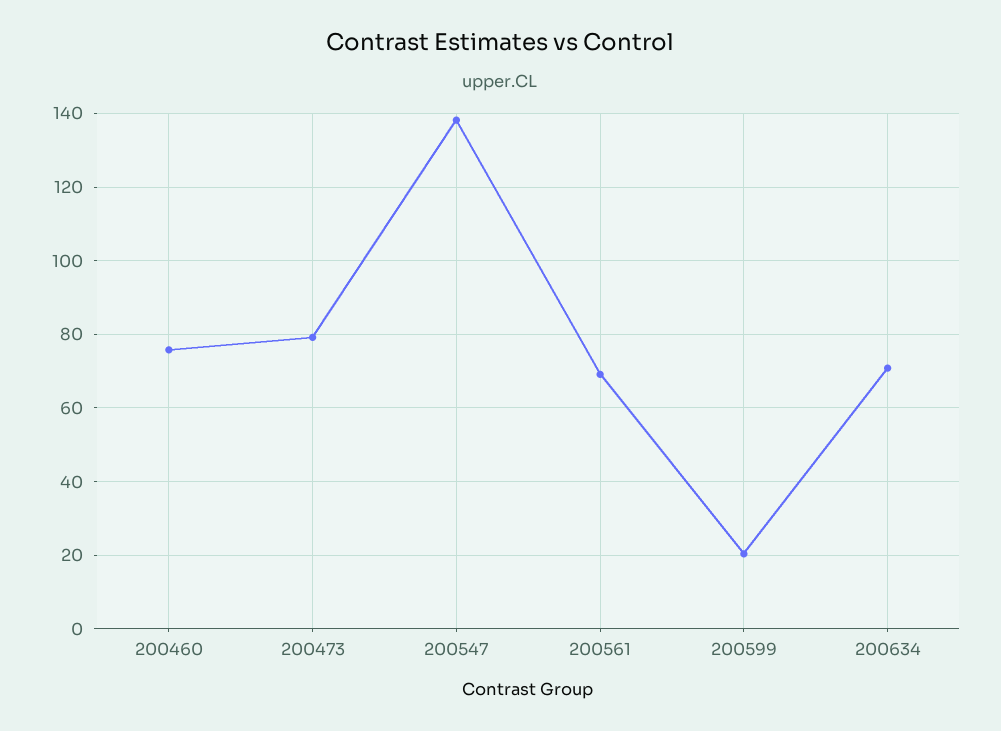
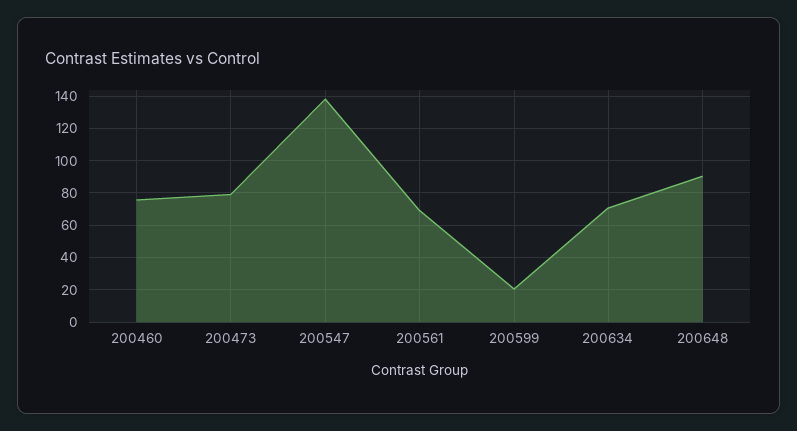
200648: none -> 90

